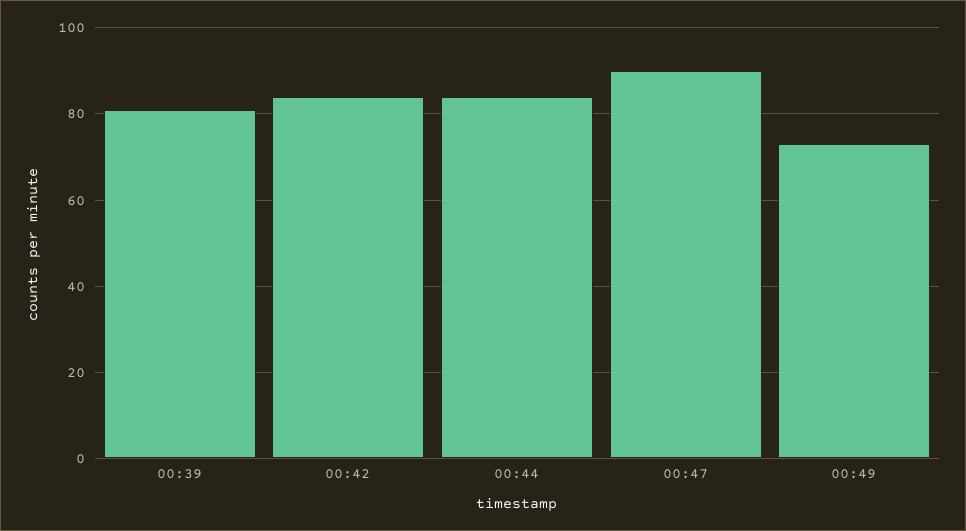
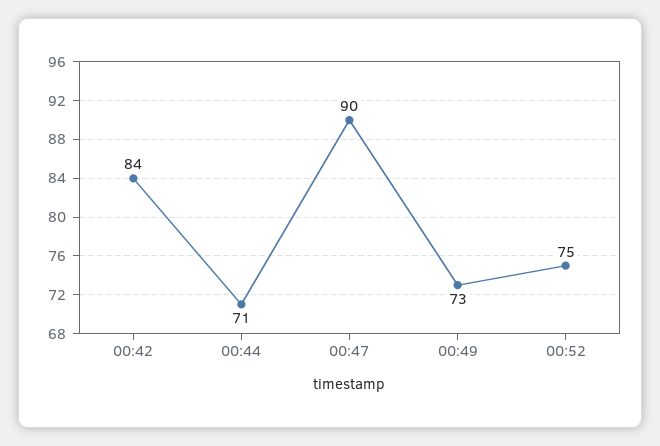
00:39: 80 -> none
00:44: 85 -> 71
00:52: none -> 75

